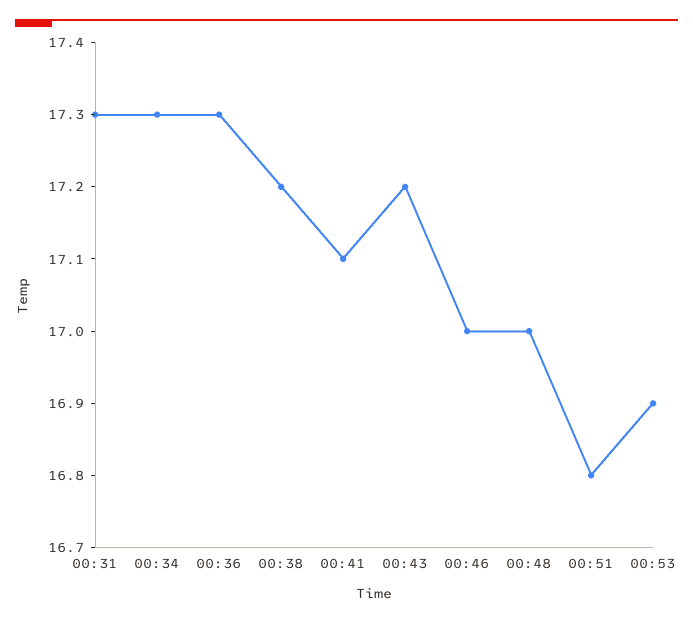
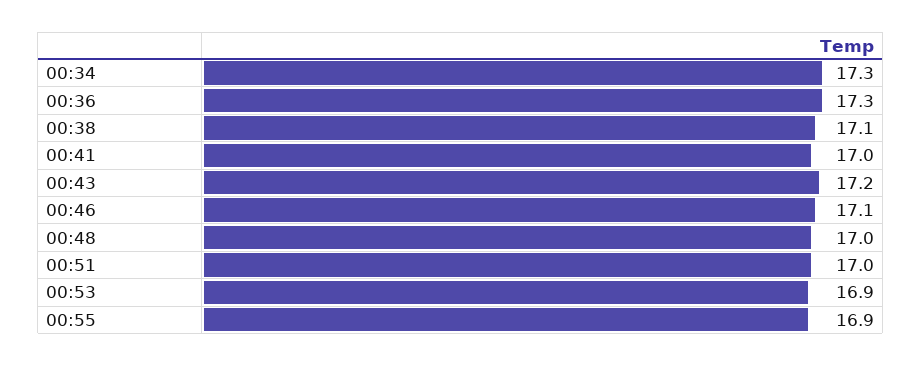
00:31: 17.3 -> none
00:38: 17.2 -> 17.1
00:41: 17.1 -> 17
00:46: 17 -> 17.1
00:51: 16.8 -> 17
00:55: none -> 16.9

